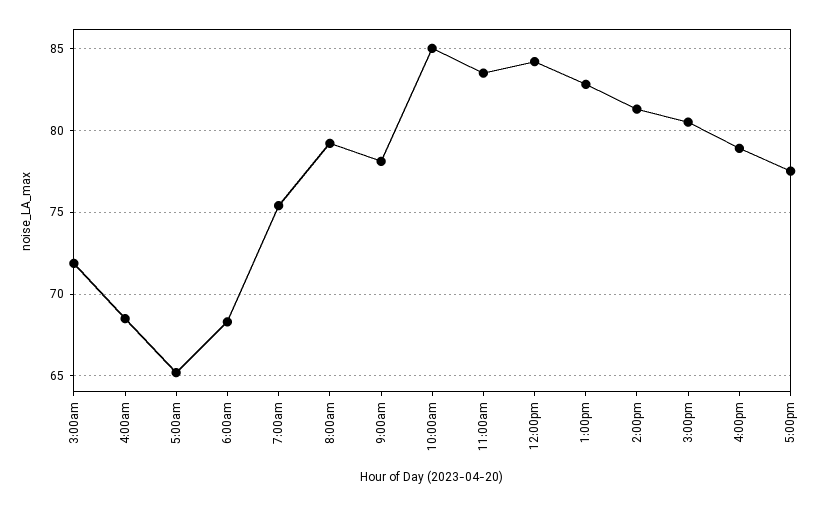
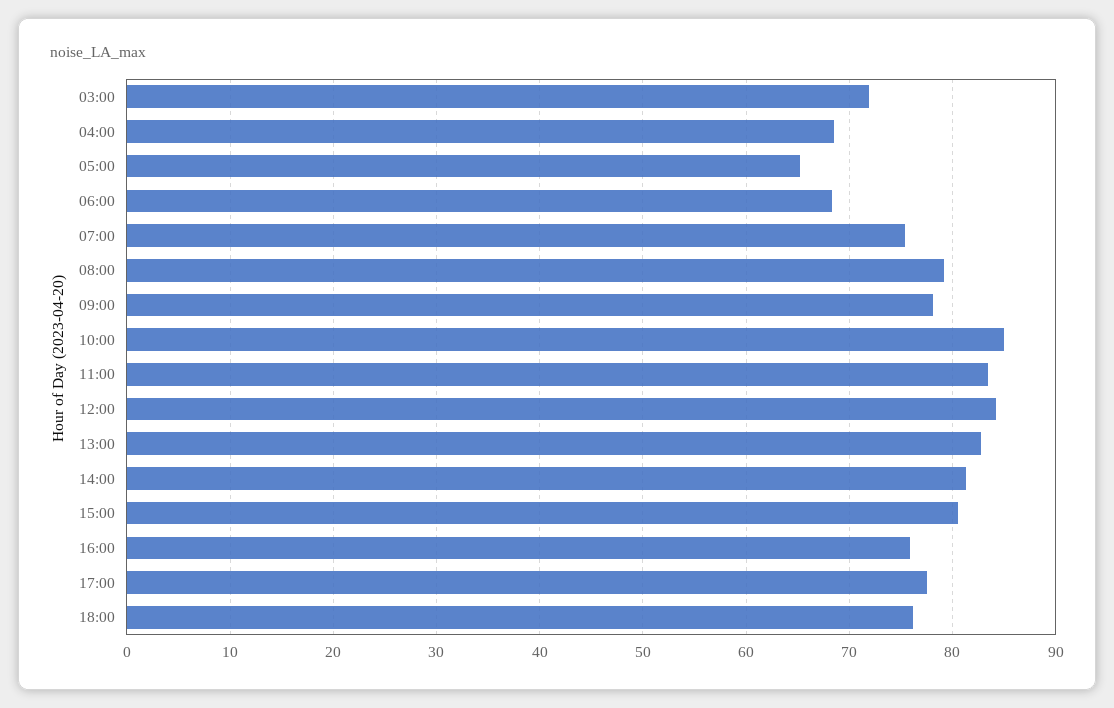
4:00pm: 79 -> 76
18:00: none -> 76

